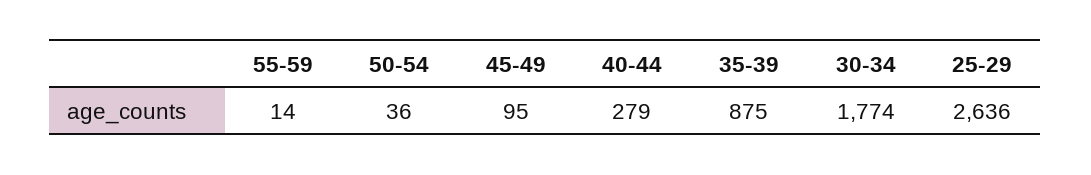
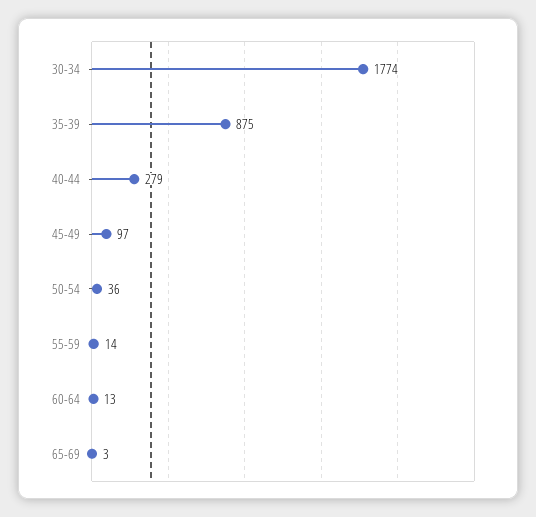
45-49: 95 -> 97
25-29: 2636 -> none
60-64: none -> 13
65-69: none -> 3

